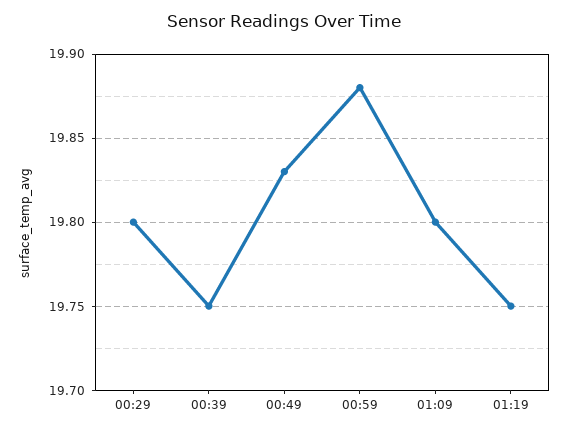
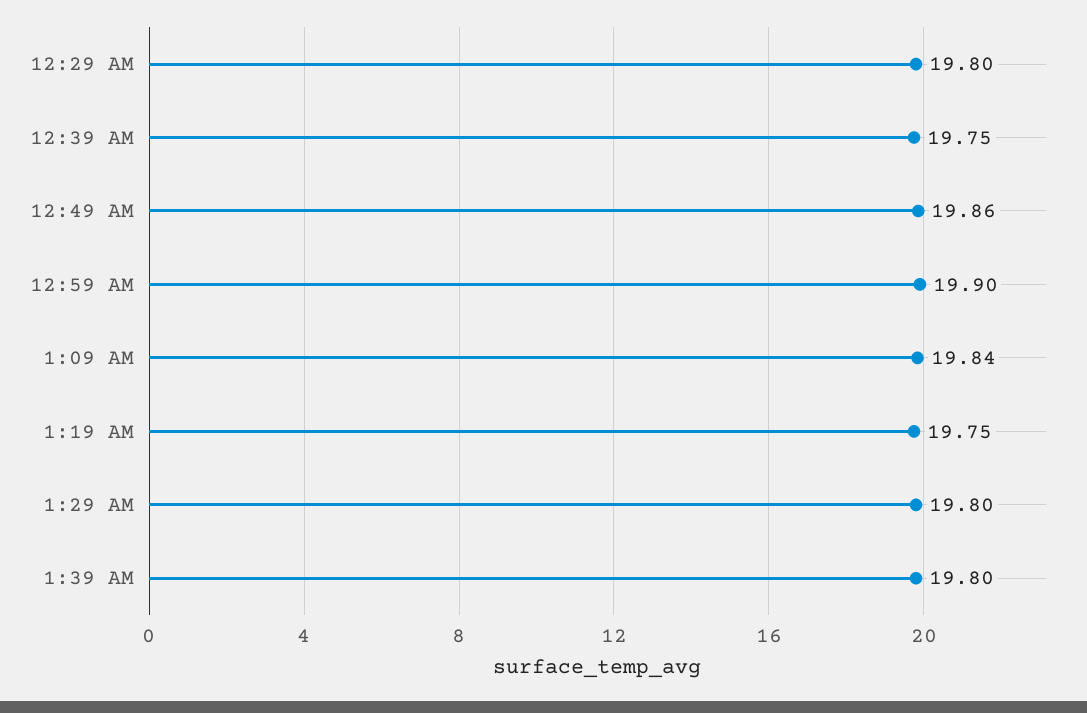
00:49: 19.83 -> 19.86
00:59: 19.88 -> 19.9
01:09: 19.8 -> 19.84
1:29 AM: none -> 19.8
1:39 AM: none -> 19.8

